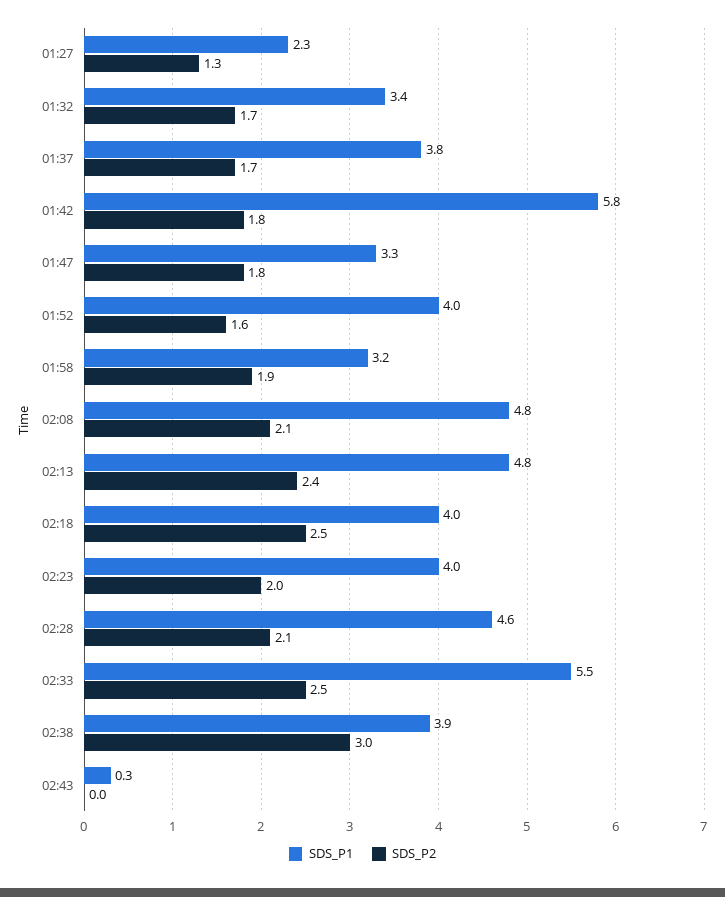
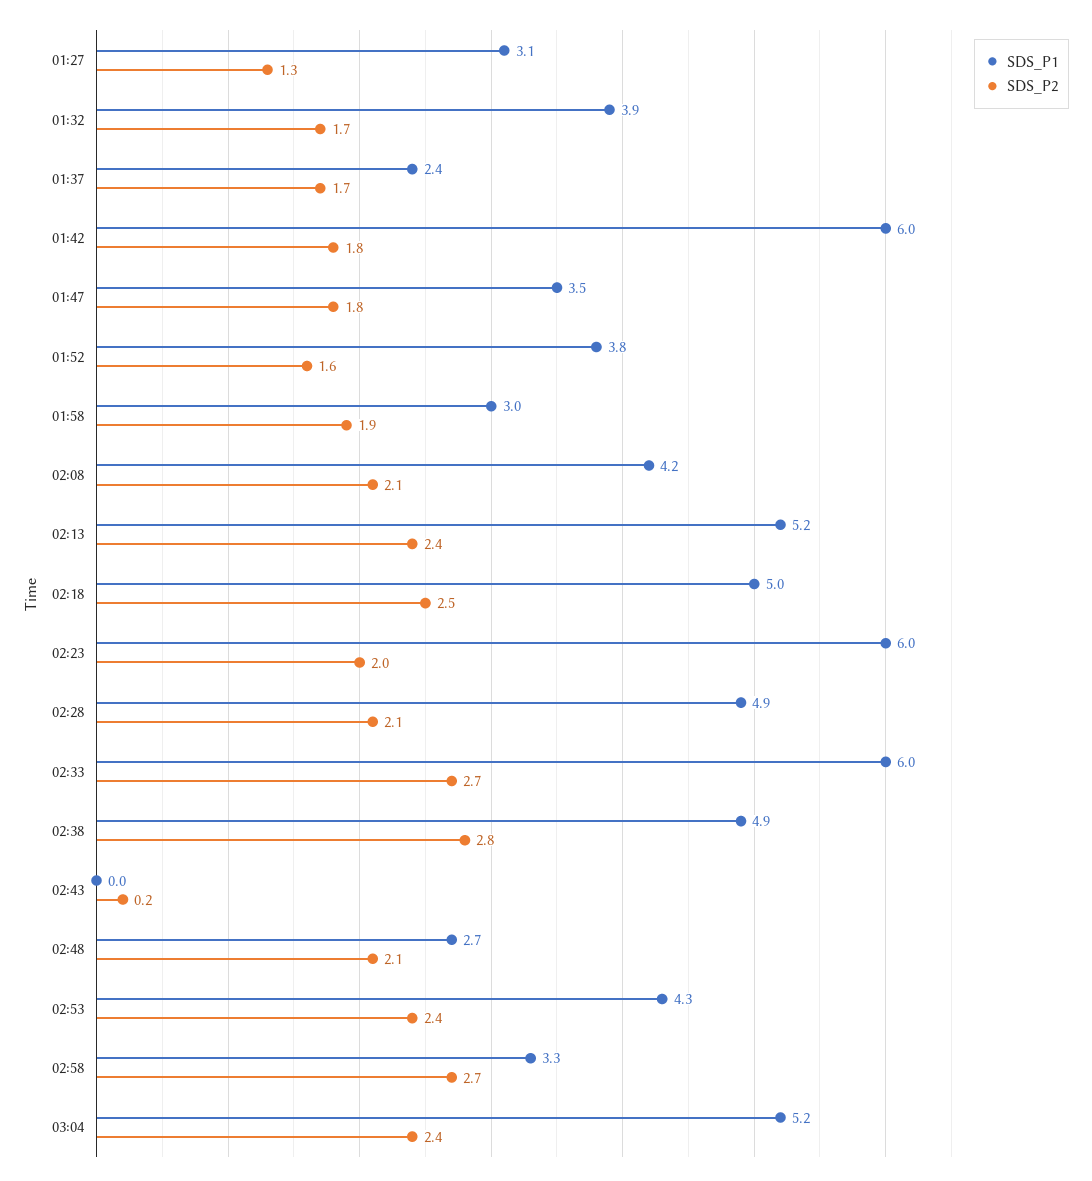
SDS_P1, 01:27: 2.3 -> 3.1
SDS_P1, 01:32: 3.4 -> 3.9
SDS_P1, 01:37: 3.8 -> 2.4
SDS_P1, 01:42: 5.8 -> 6
SDS_P1, 01:47: 3.3 -> 3.5
SDS_P1, 01:52: 4 -> 3.8
SDS_P1, 01:58: 3.2 -> 3
SDS_P1, 02:08: 4.8 -> 4.2
SDS_P1, 02:13: 4.8 -> 5.2
SDS_P1, 02:18: 4 -> 5
SDS_P1, 02:23: 4 -> 6
SDS_P1, 02:28: 4.6 -> 4.9
SDS_P1, 02:33: 5.5 -> 6
SDS_P2, 02:33: 2.5 -> 2.7
SDS_P1, 02:38: 3.9 -> 4.9
SDS_P2, 02:38: 3 -> 2.8
SDS_P1, 02:43: 0.3 -> 0
SDS_P2, 02:43: 0 -> 0.2
SDS_P1, 02:48: none -> 2.7
SDS_P2, 02:48: none -> 2.1
SDS_P1, 02:53: none -> 4.3
SDS_P2, 02:53: none -> 2.4
SDS_P1, 02:58: none -> 3.3
SDS_P2, 02:58: none -> 2.7
SDS_P1, 03:04: none -> 5.2
SDS_P2, 03:04: none -> 2.4

